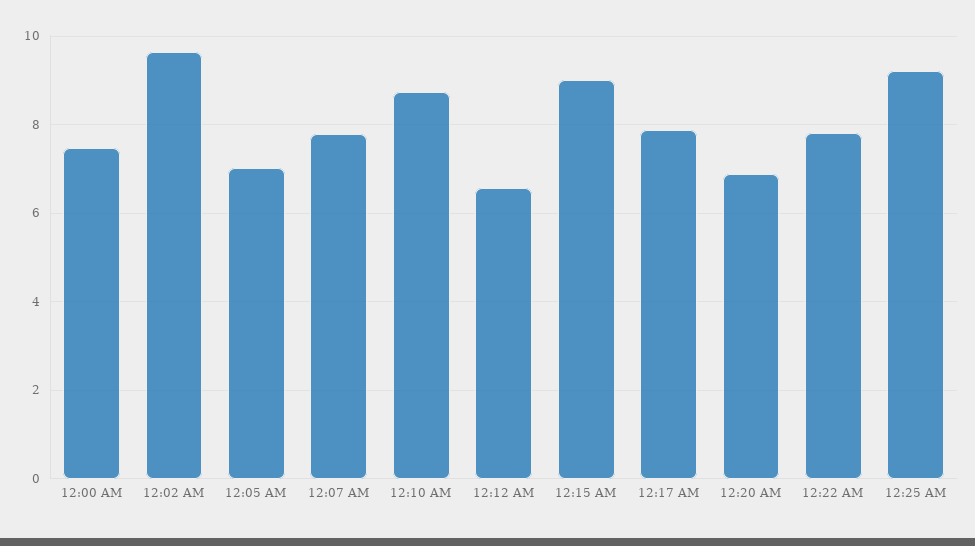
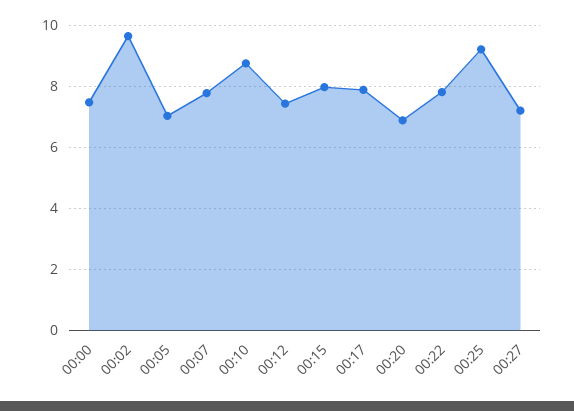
12:12 AM: 6.6 -> 7.4
12:15 AM: 9 -> 8
00:27: none -> 7.2

